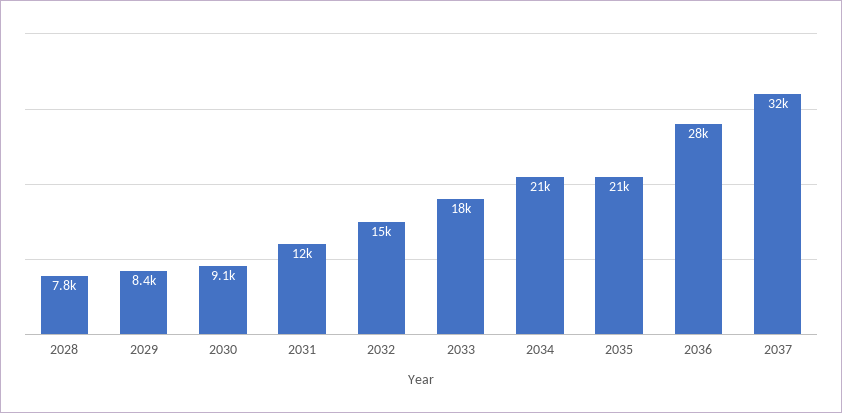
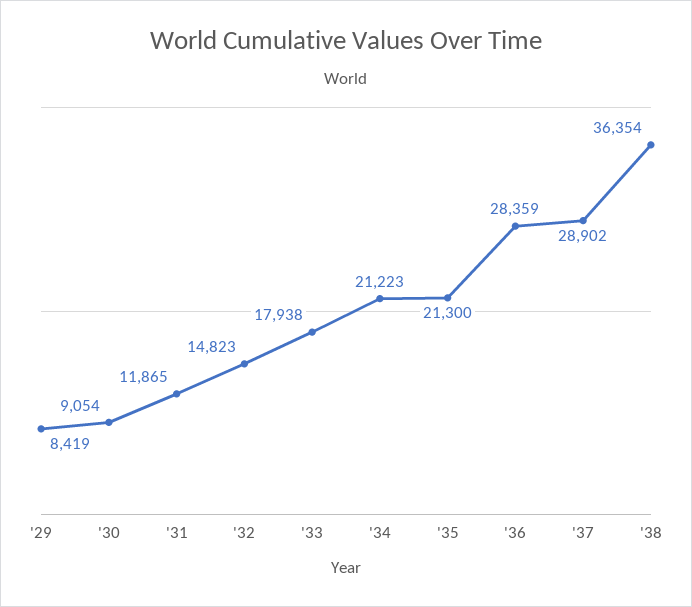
2028: 7800 -> none
2037: 32000 -> 28902
'38: none -> 36354

